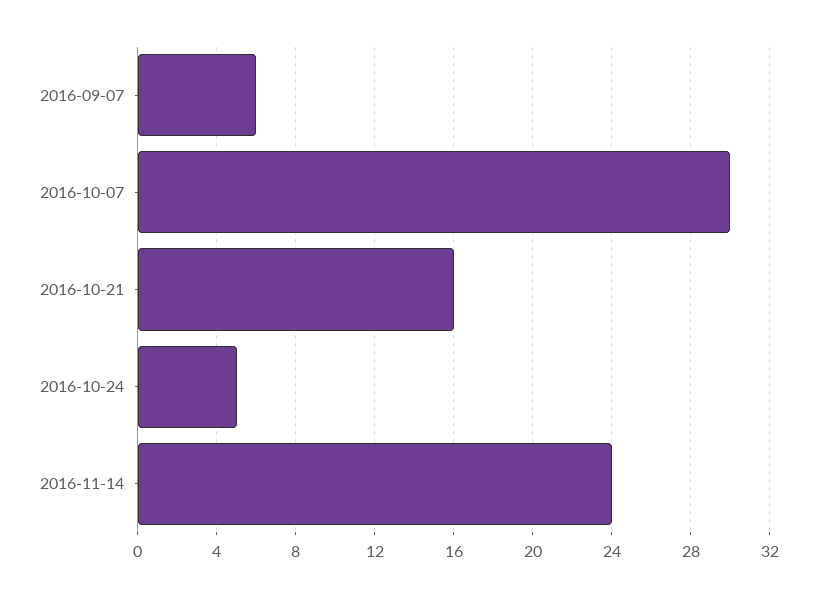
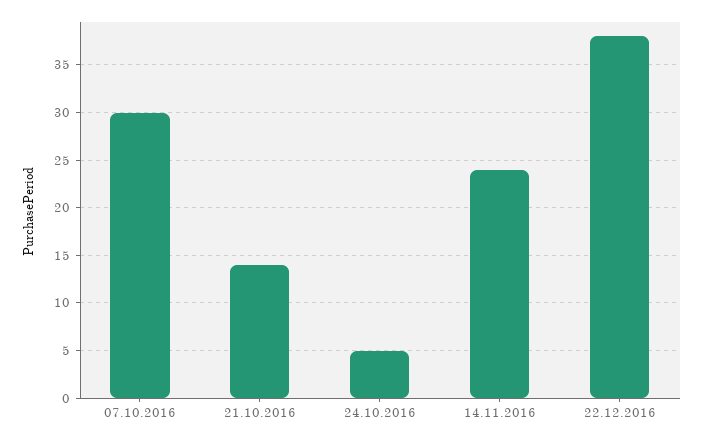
2016-09-07: 6 -> none
2016-10-21: 16 -> 14
22.12.2016: none -> 38

